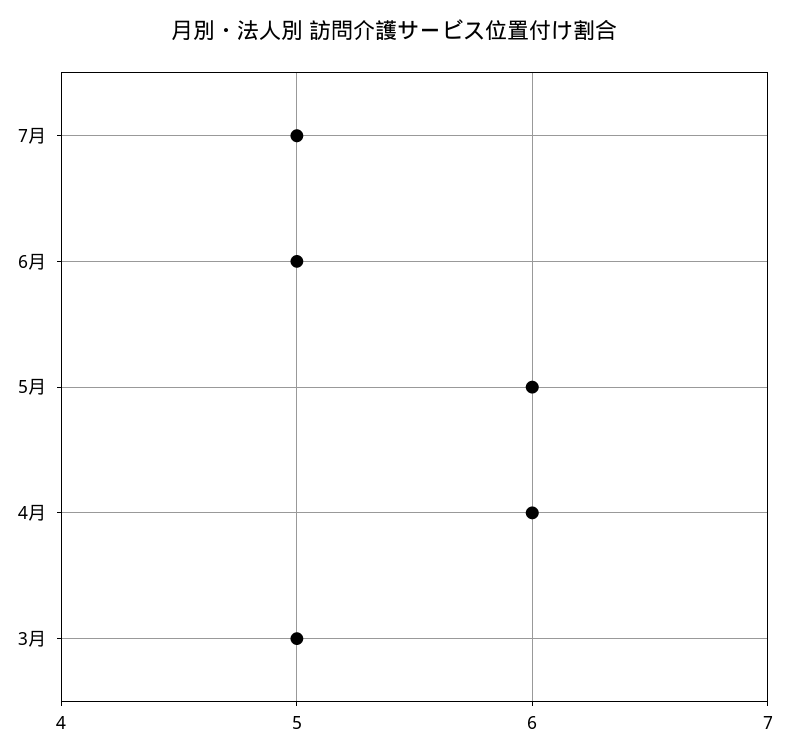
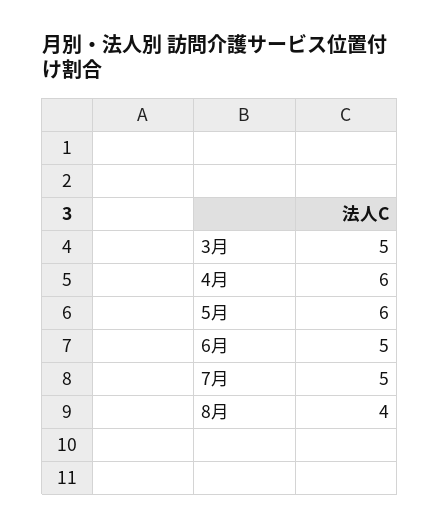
8月: none -> 4

